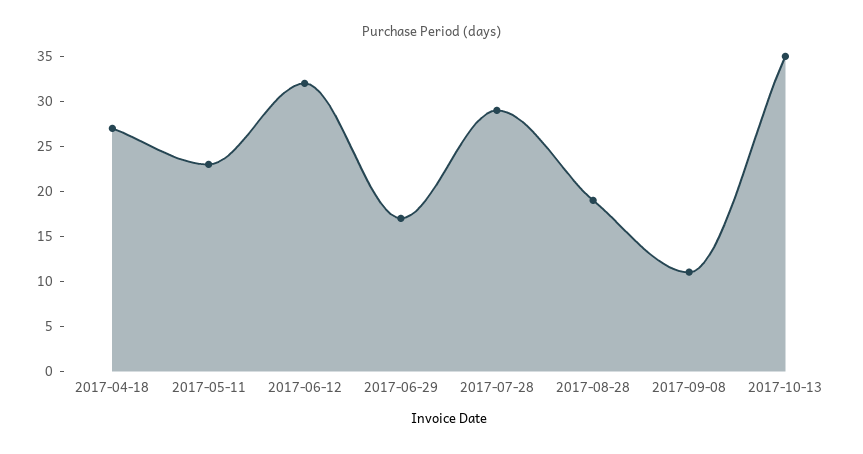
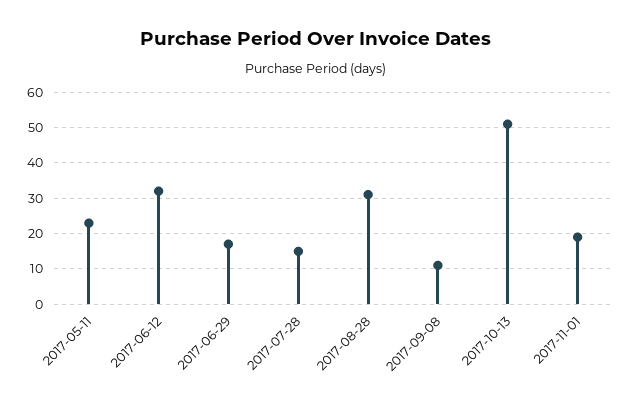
2017-04-18: 27 -> none
2017-07-28: 29 -> 15
2017-08-28: 19 -> 30
2017-10-13: 35 -> 50
2017-11-01: none -> 20

